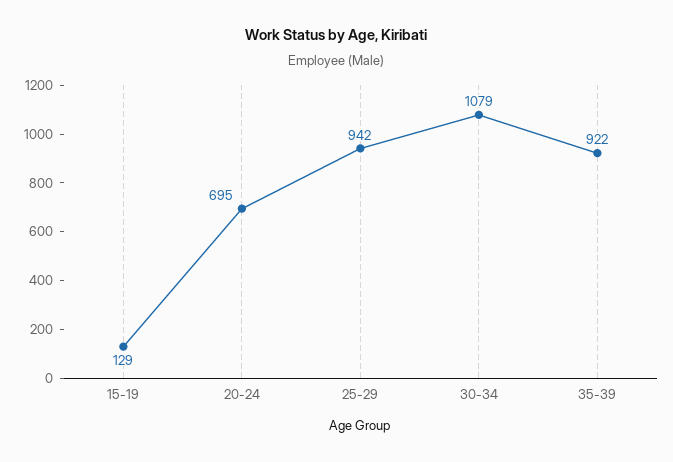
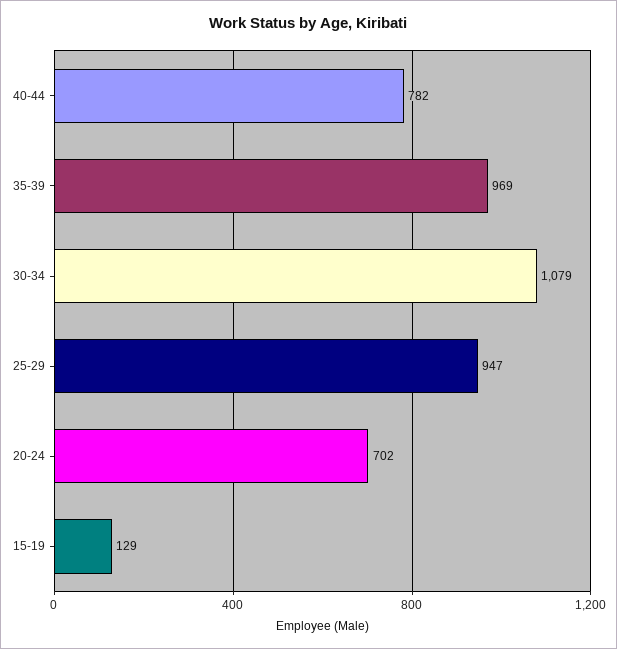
20-24: 695 -> 702
25-29: 942 -> 947
35-39: 922 -> 969
40-44: none -> 782

